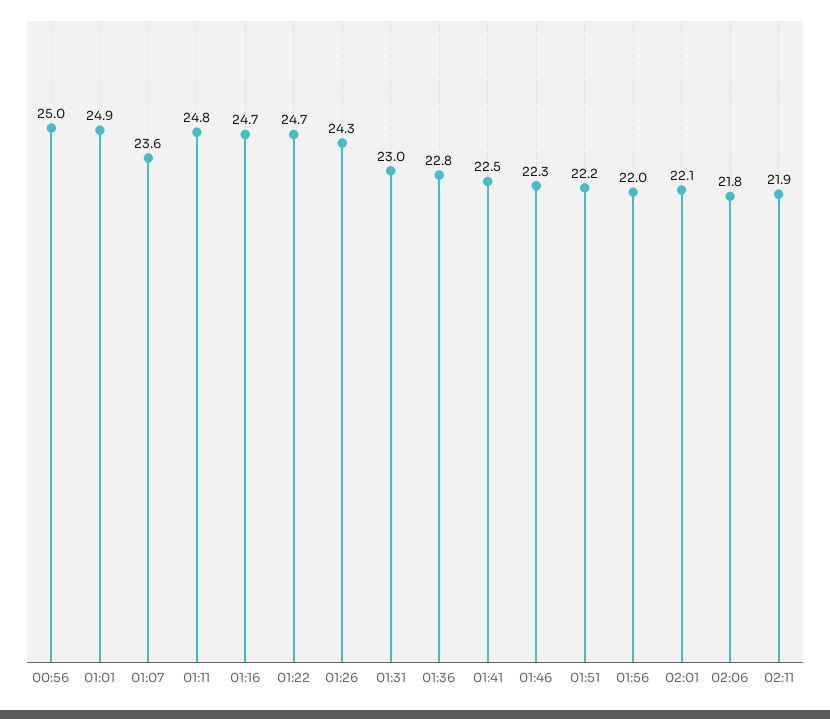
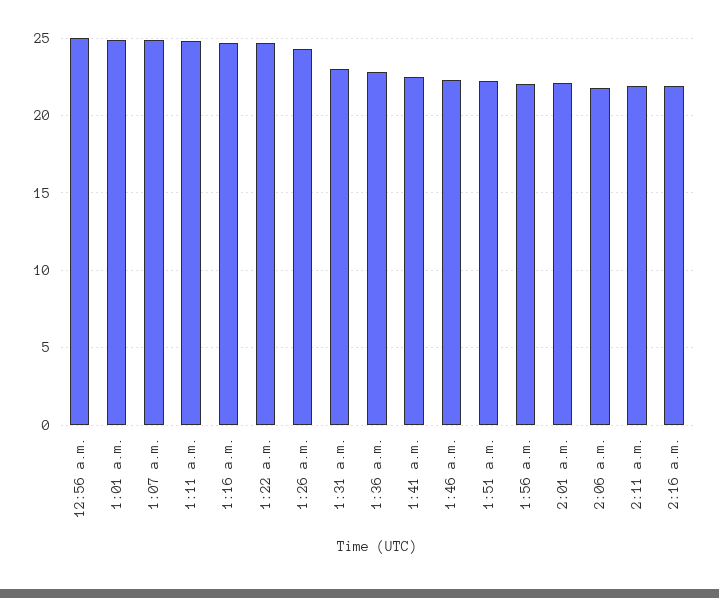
01:07: 23.6 -> 25
2:16 a.m.: none -> 22

